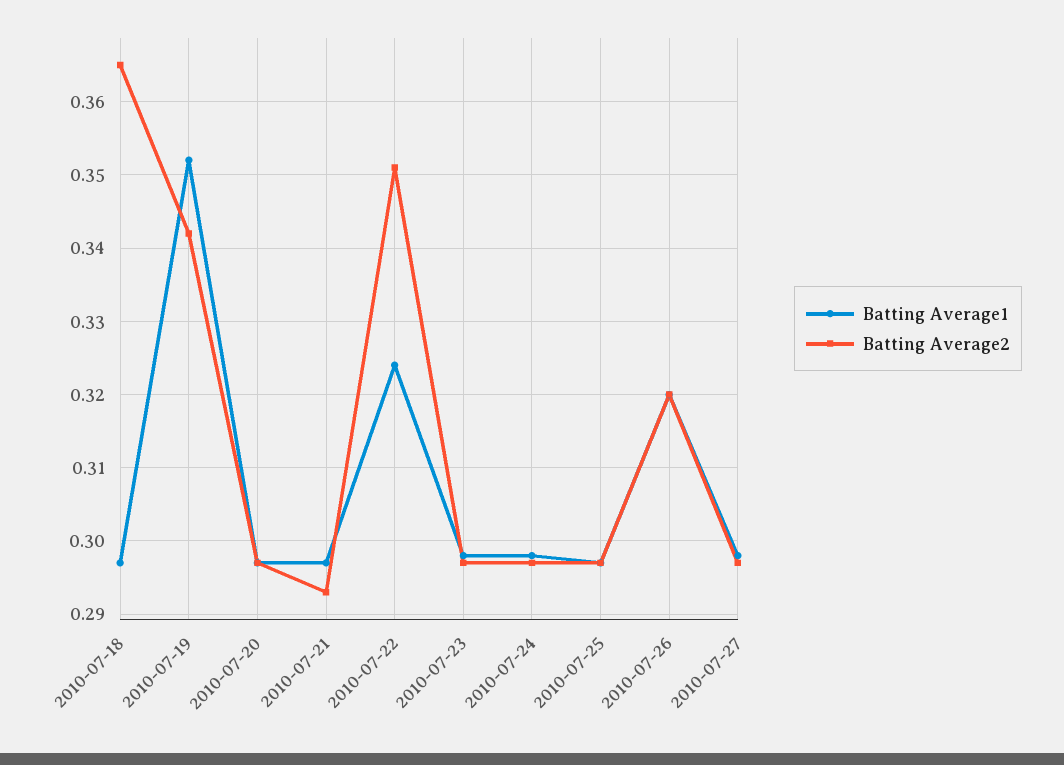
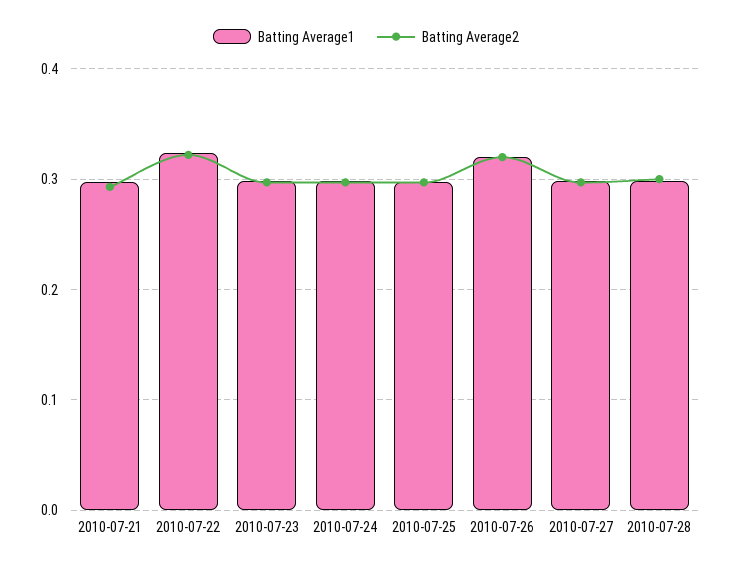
Batting Average1, 2010-07-18: 0.297 -> none
Batting Average2, 2010-07-18: 0.365 -> none
Batting Average1, 2010-07-19: 0.352 -> none
Batting Average2, 2010-07-19: 0.342 -> none
Batting Average1, 2010-07-20: 0.297 -> none
Batting Average2, 2010-07-20: 0.297 -> none
Batting Average2, 2010-07-22: 0.351 -> 0.32
Batting Average1, 2010-07-28: none -> 0.3
Batting Average2, 2010-07-28: none -> 0.3

